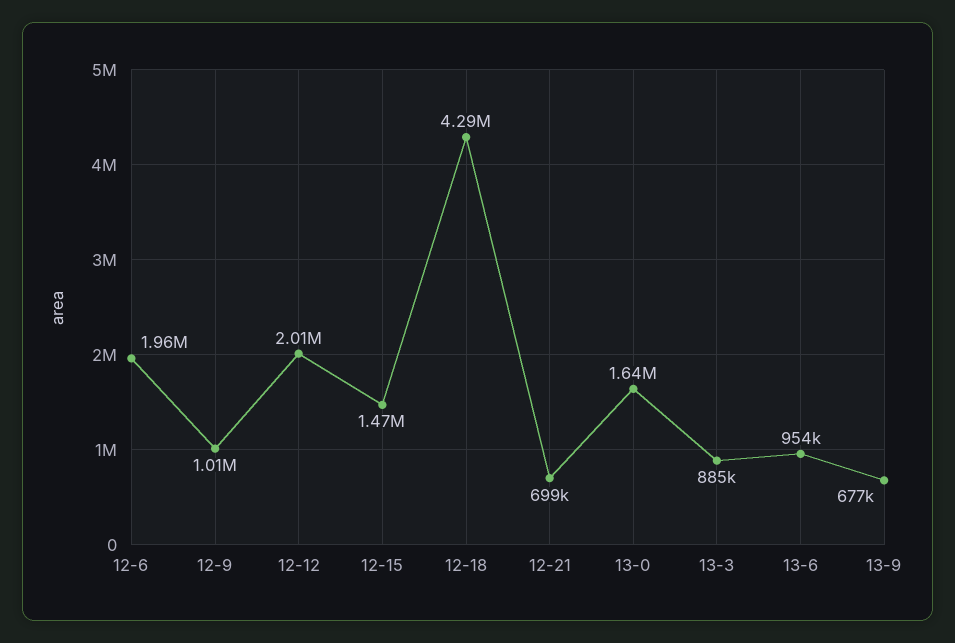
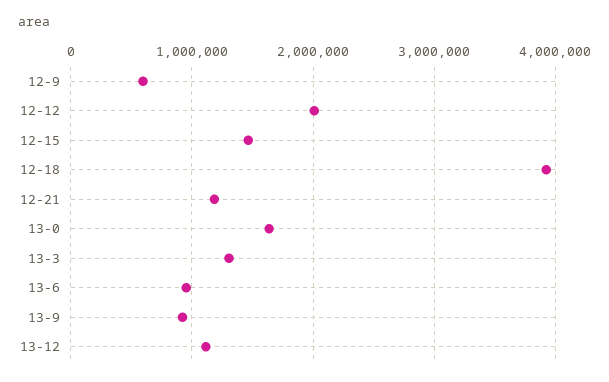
12-6: 1960000 -> none
12-9: 1010000 -> 600000
12-18: 4290000 -> 3900000
12-21: 699000 -> 1200000
13-3: 885000 -> 1300000
13-9: 677000 -> 900000
13-12: none -> 1100000

